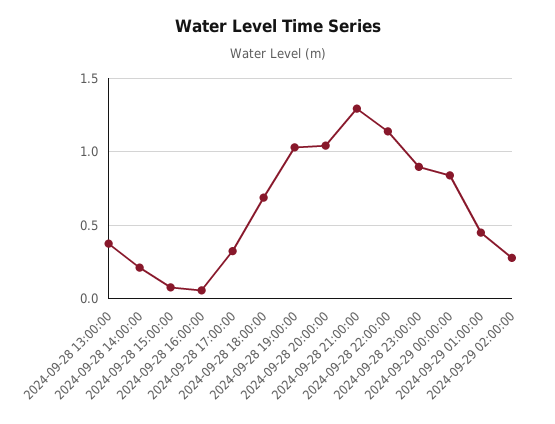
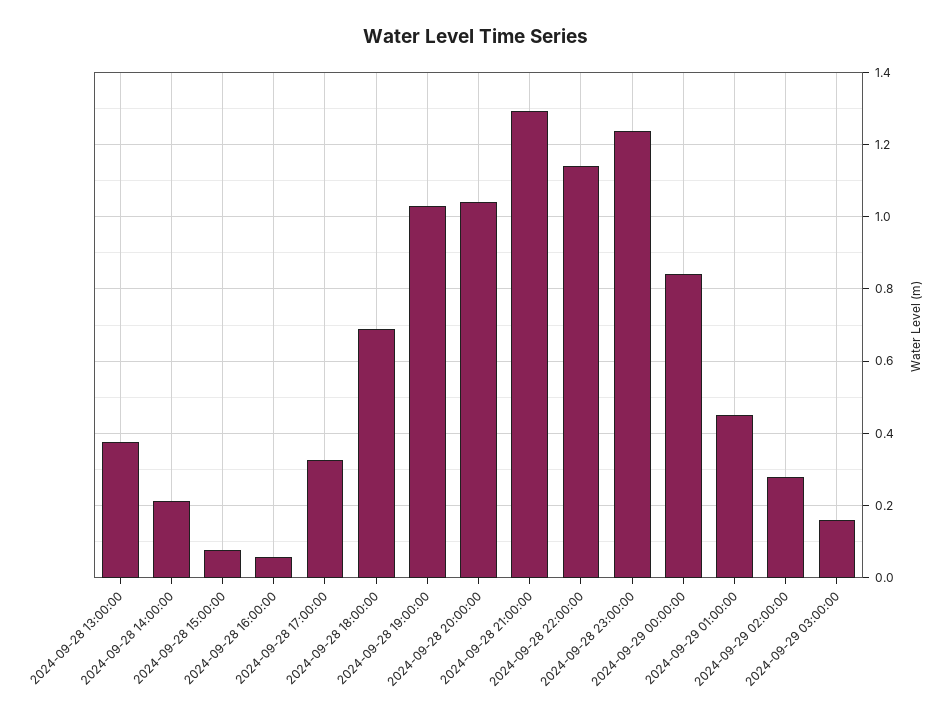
2024-09-28 23:00:00: 0.9 -> 1.24
2024-09-29 03:00:00: none -> 0.16

